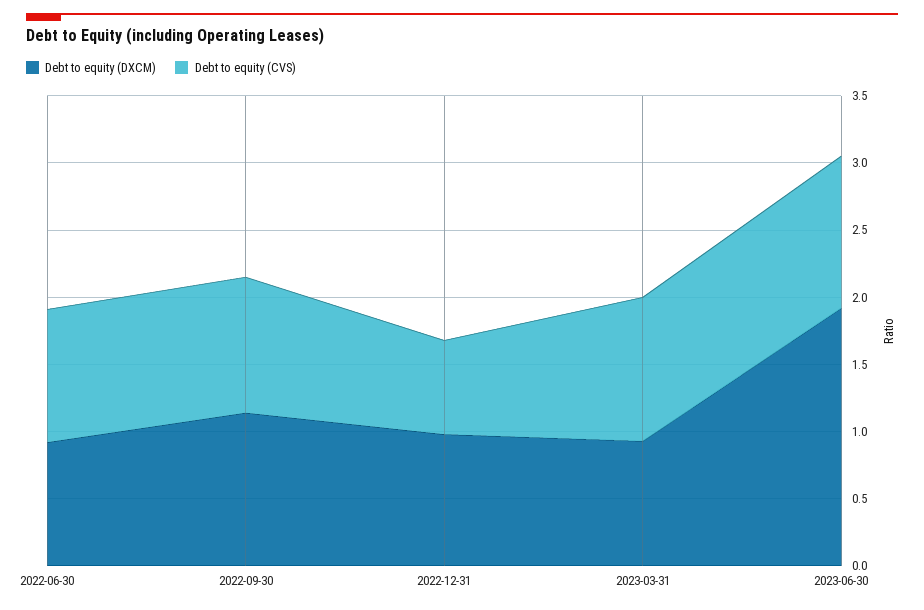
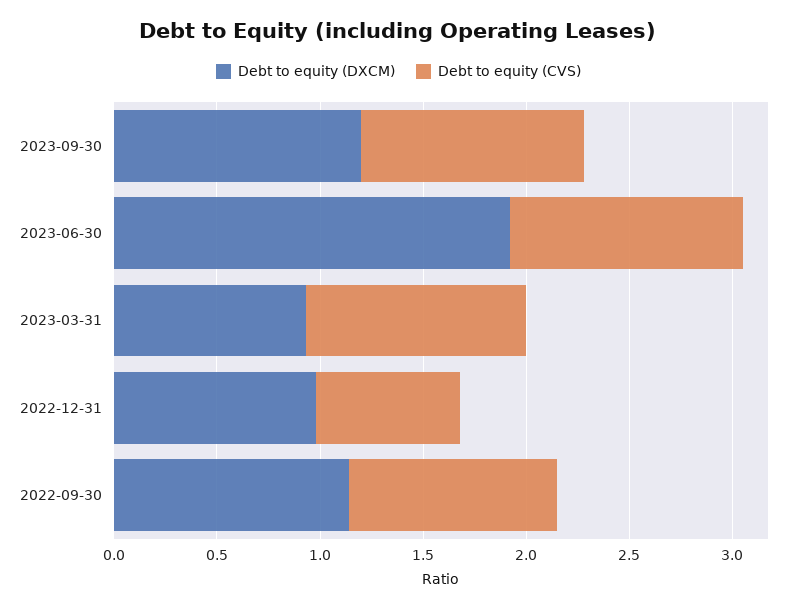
Debt to equity (DXCM), 2022-06-30: 0.9 -> none
Debt to equity (CVS), 2022-06-30: 1 -> none
Debt to equity (DXCM), 2023-09-30: none -> 1.2
Debt to equity (CVS), 2023-09-30: none -> 1.1

